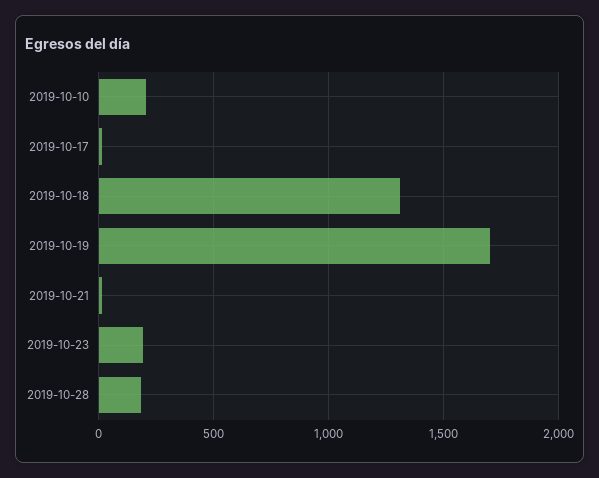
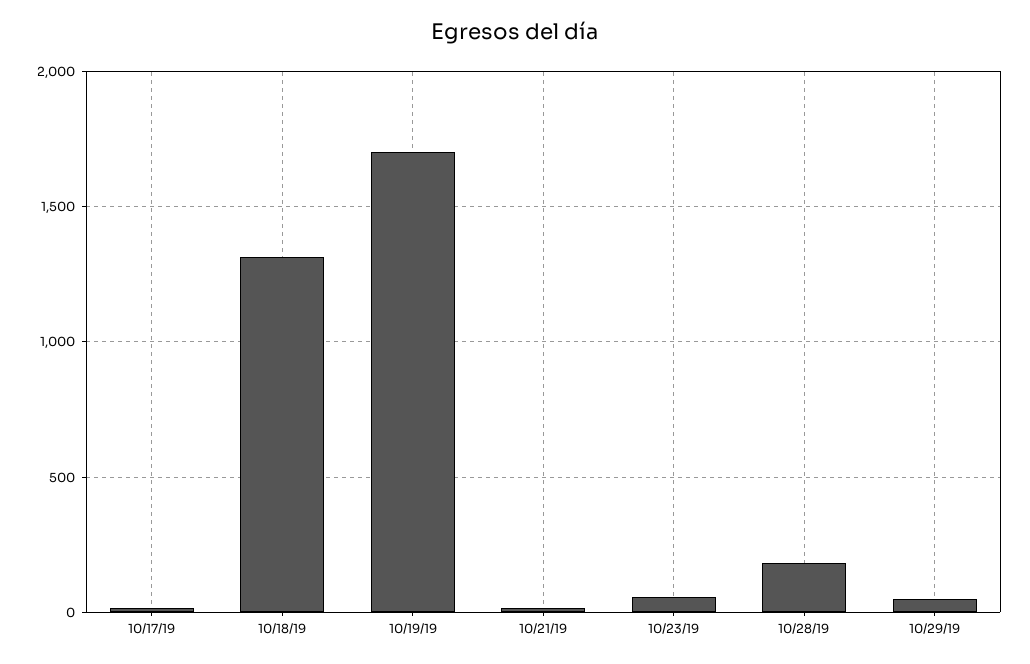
2019-10-10: 200 -> none
2019-10-23: 200 -> 50
10/29/19: none -> 50

